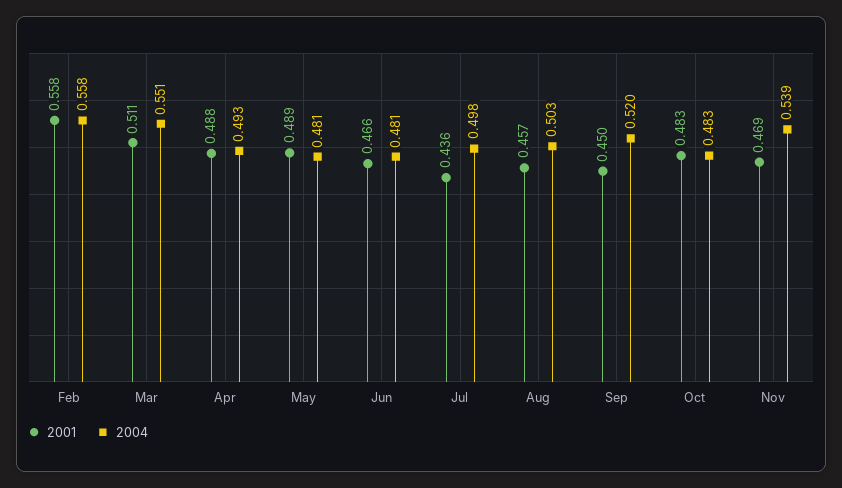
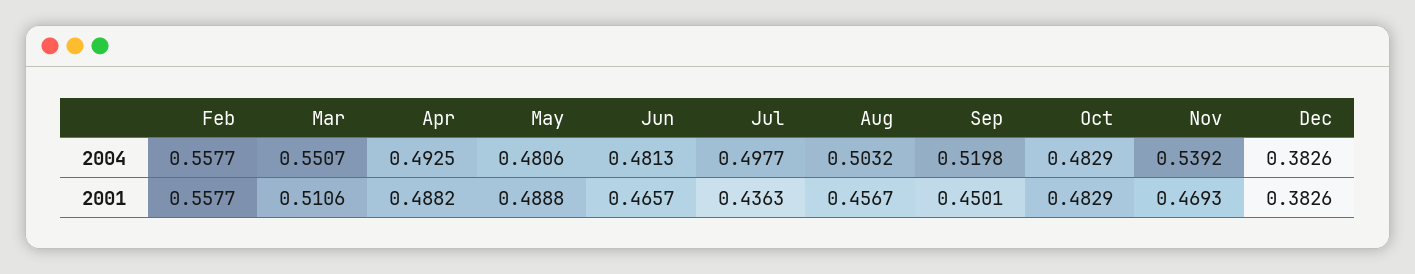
2004, Dec: none -> 0.3826
2001, Dec: none -> 0.3826

